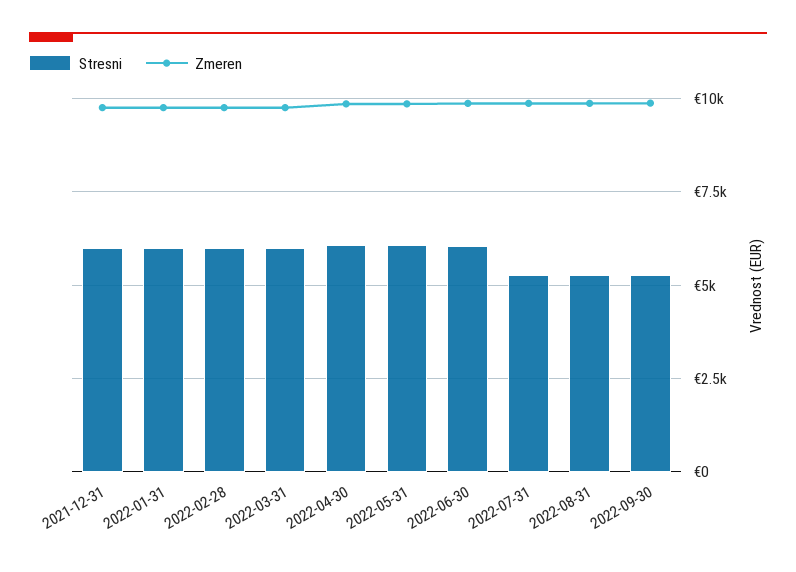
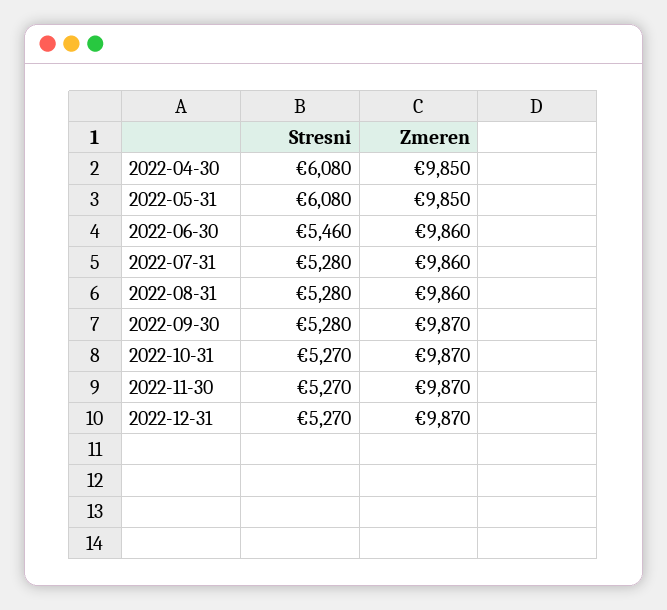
Stresni, 2021-12-31: 6000 -> none
Zmeren, 2021-12-31: 9750 -> none
Stresni, 2022-01-31: 6000 -> none
Zmeren, 2022-01-31: 9750 -> none
Stresni, 2022-02-28: 6000 -> none
Zmeren, 2022-02-28: 9750 -> none
Stresni, 2022-03-31: 6000 -> none
Zmeren, 2022-03-31: 9750 -> none
Stresni, 2022-06-30: 6000 -> 5460
Stresni, 2022-10-31: none -> 5270
Zmeren, 2022-10-31: none -> 9870
Stresni, 2022-11-30: none -> 5270
Zmeren, 2022-11-30: none -> 9870
Stresni, 2022-12-31: none -> 5270
Zmeren, 2022-12-31: none -> 9870

